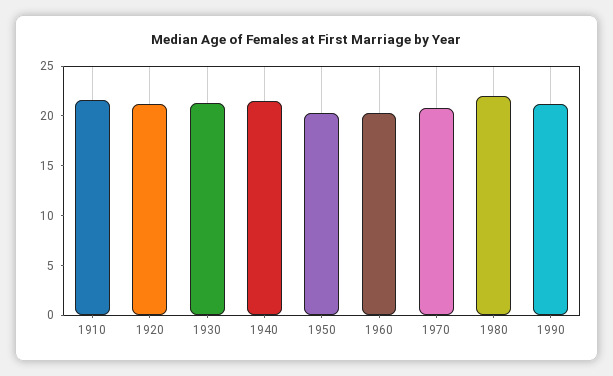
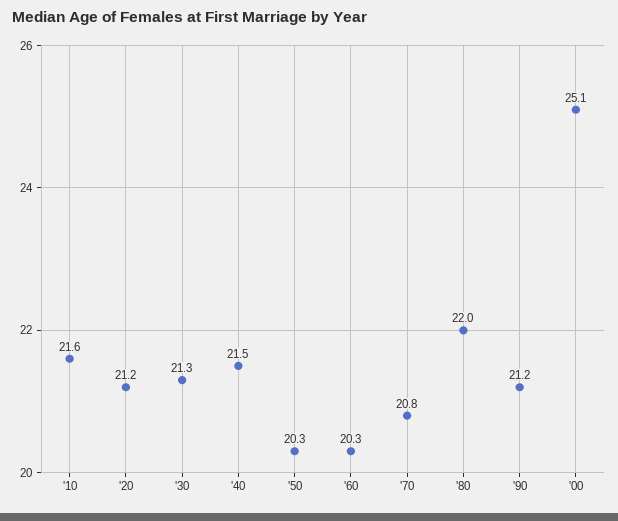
'00: none -> 25.1

